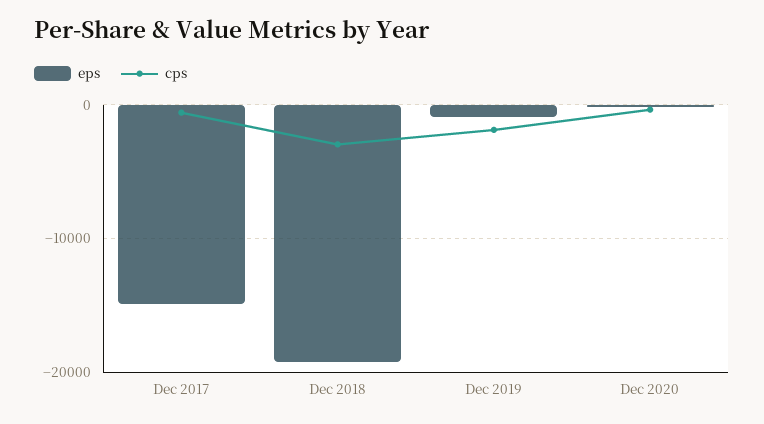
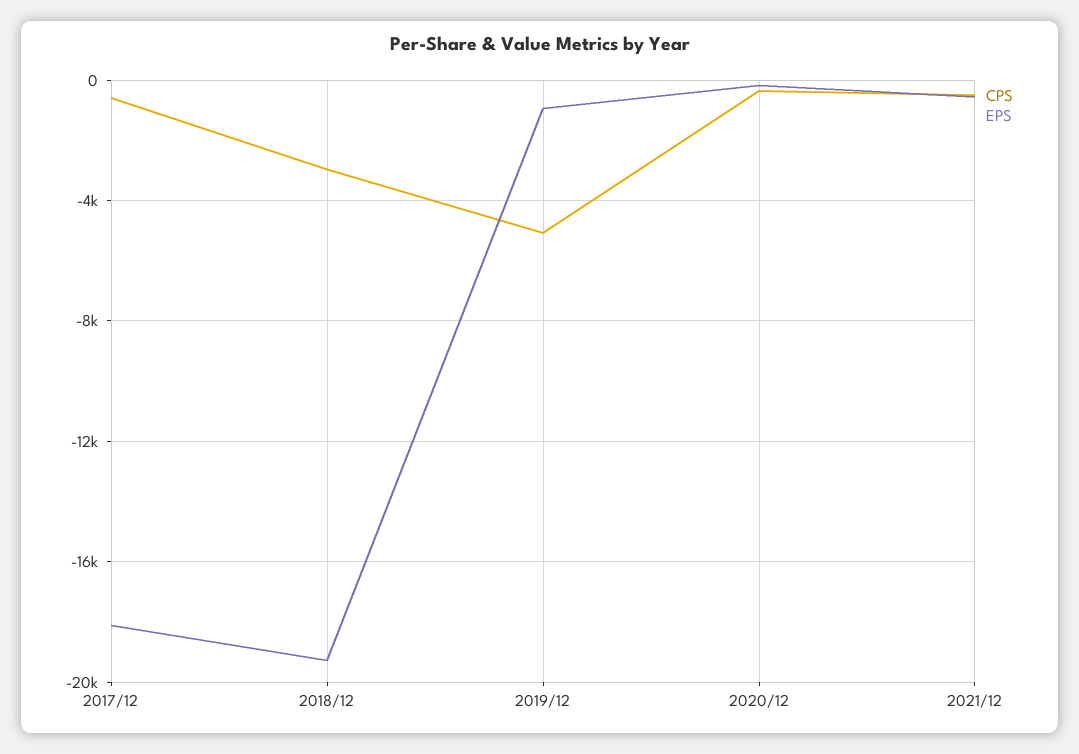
eps, Dec 2017: -15000 -> -18000
cps, Dec 2019: -2000 -> -5000
cps, 2021/12: none -> -500
eps, 2021/12: none -> -500

